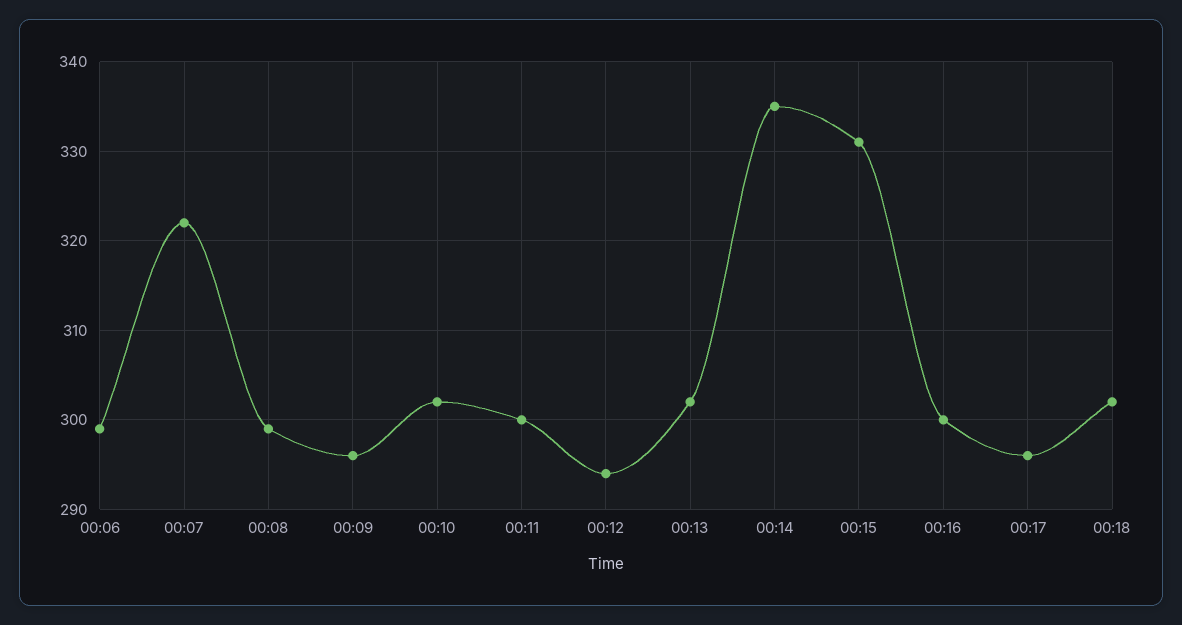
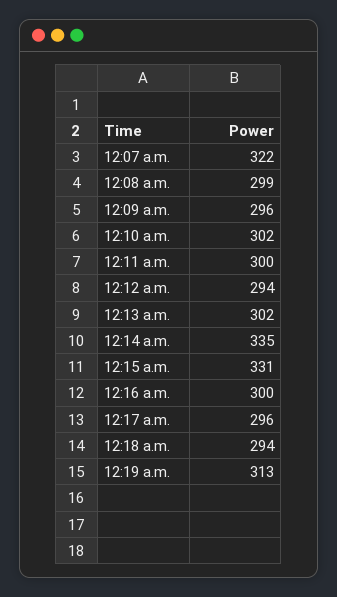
00:06: 299 -> none
00:18: 302 -> 294
12:19 a.m.: none -> 313

